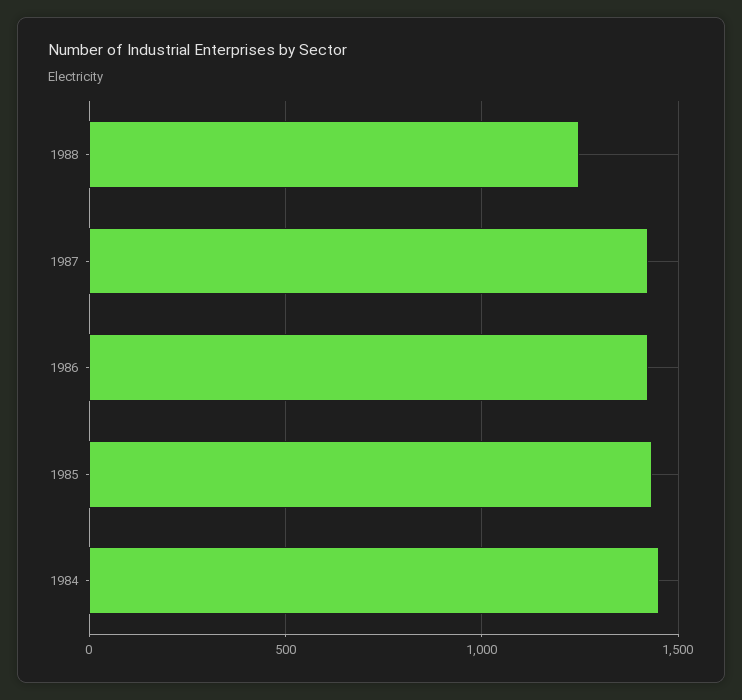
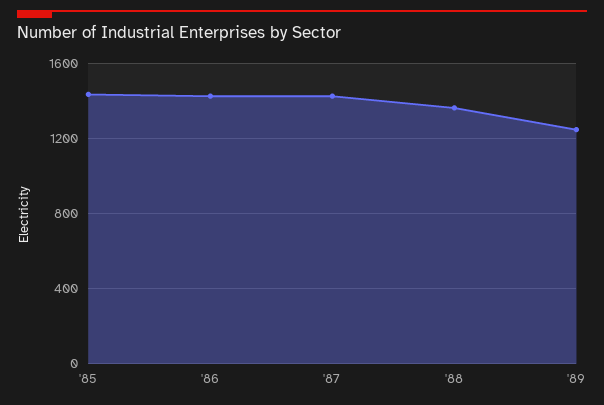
1988: 1250 -> 1350
1984: 1450 -> none
'89: none -> 1250

